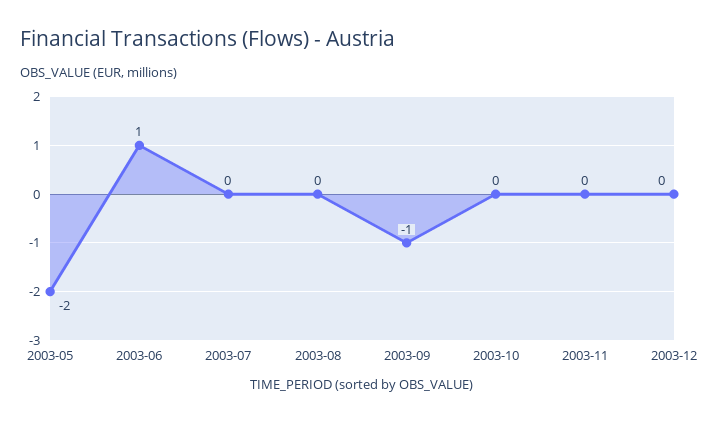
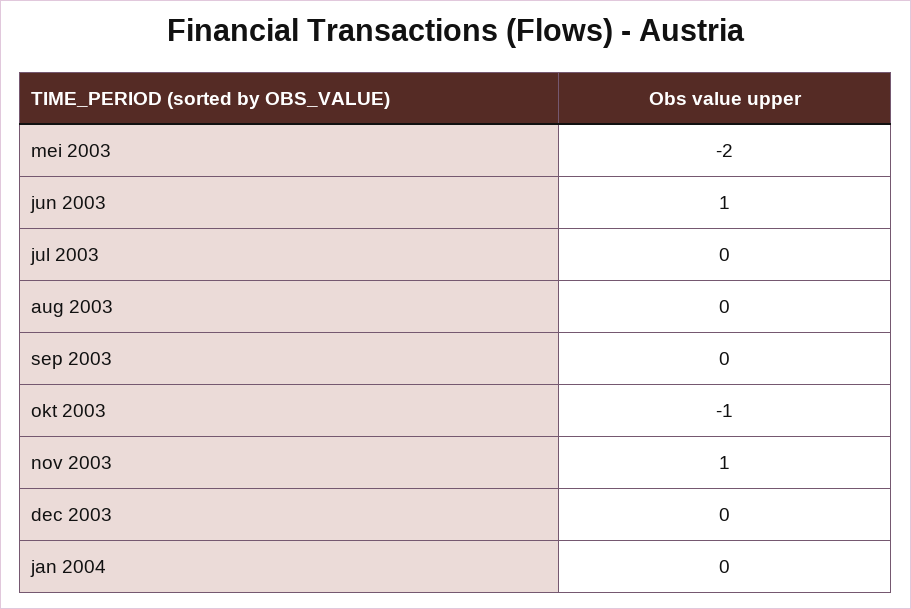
2003-09: -1 -> 0
2003-10: 0 -> -1
2003-11: 0 -> 1
jan 2004: none -> 0

